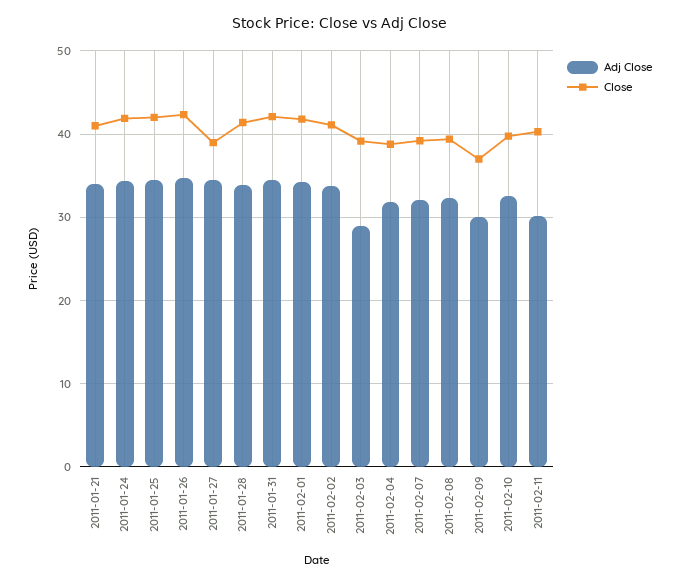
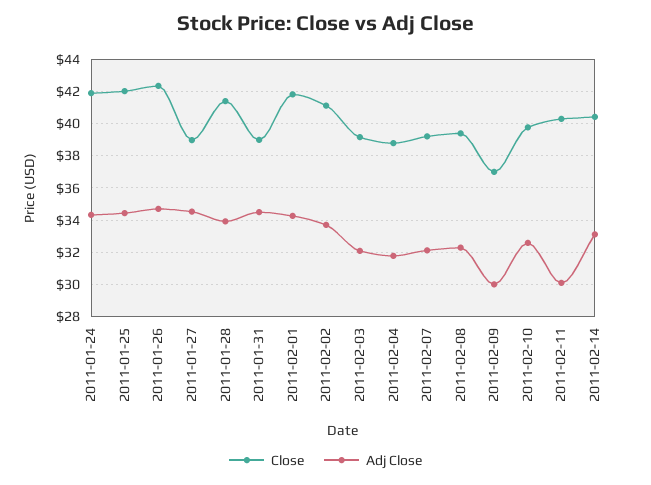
Adj Close, 2011-01-21: 34 -> none
Close, 2011-01-21: 41 -> none
Close, 2011-01-31: 42 -> 39
Adj Close, 2011-02-03: 29 -> 32
Close, 2011-02-14: none -> 40.5
Adj Close, 2011-02-14: none -> 33

